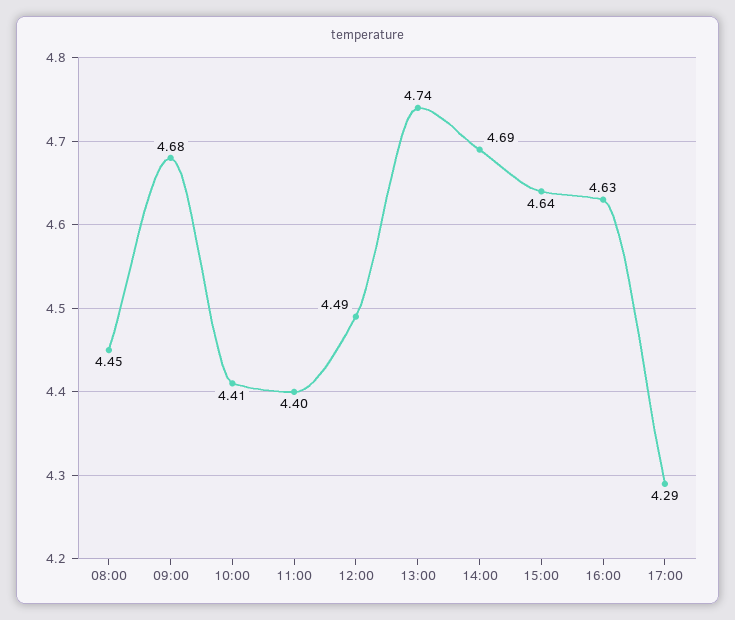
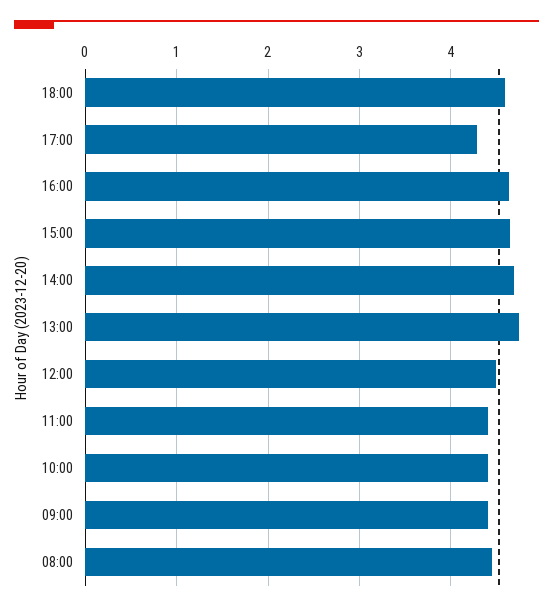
09:00: 4.68 -> 4.4
18:00: none -> 4.6

